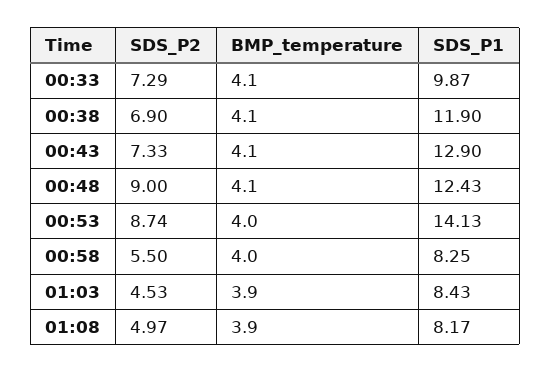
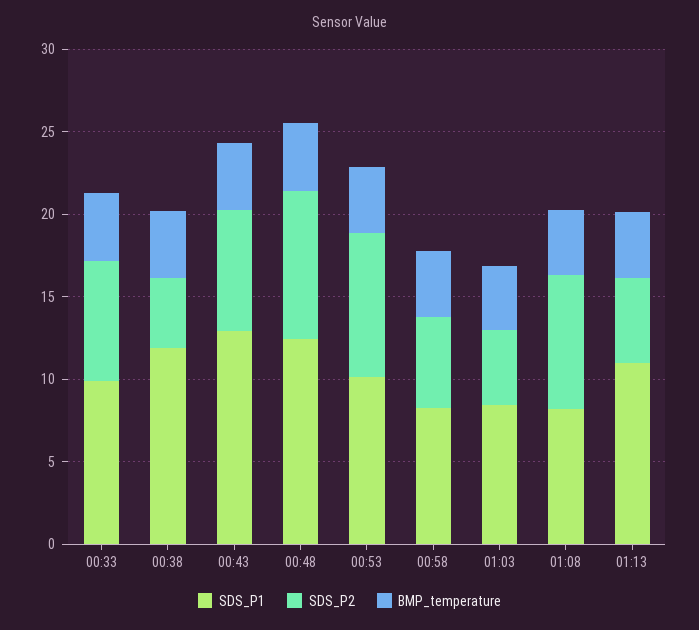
SDS_P2, 00:38: 6.9 -> 4
SDS_P1, 00:53: 14.13 -> 10
SDS_P2, 01:08: 4.97 -> 8
SDS_P1, 01:13: none -> 11
SDS_P2, 01:13: none -> 5
BMP_temperature, 01:13: none -> 4

